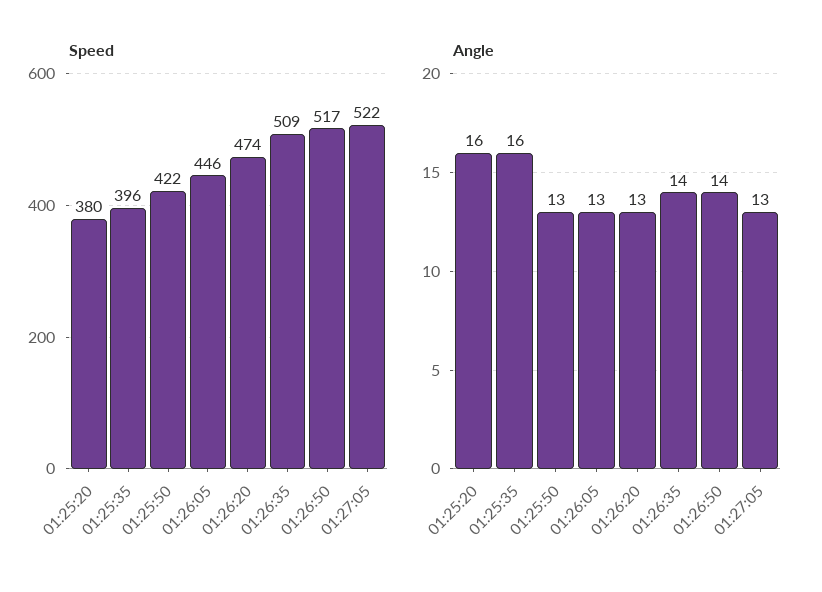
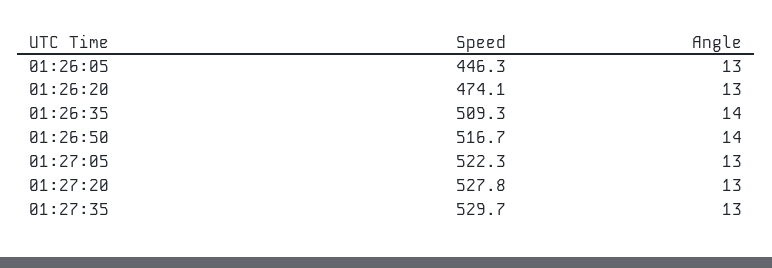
Speed, 01:25:20: 380 -> none
Speed, 01:25:35: 396 -> none
Speed, 01:25:50: 422 -> none
Angle, 01:25:20: 16 -> none
Angle, 01:25:35: 16 -> none
Angle, 01:25:50: 13 -> none
Speed, 01:27:20: none -> 527.8
Angle, 01:27:20: none -> 13
Speed, 01:27:35: none -> 529.7
Angle, 01:27:35: none -> 13

